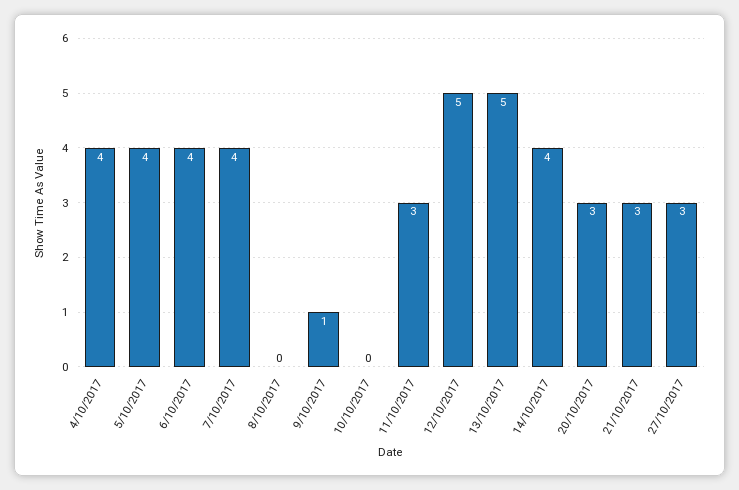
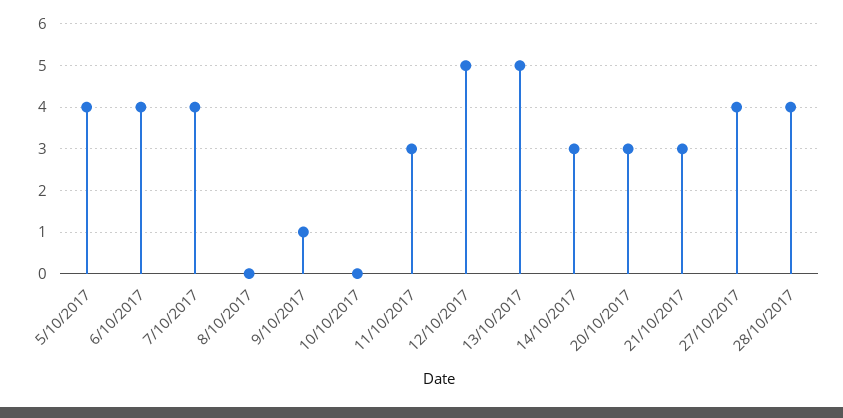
4/10/2017: 4 -> none
14/10/2017: 4 -> 3
27/10/2017: 3 -> 4
28/10/2017: none -> 4

